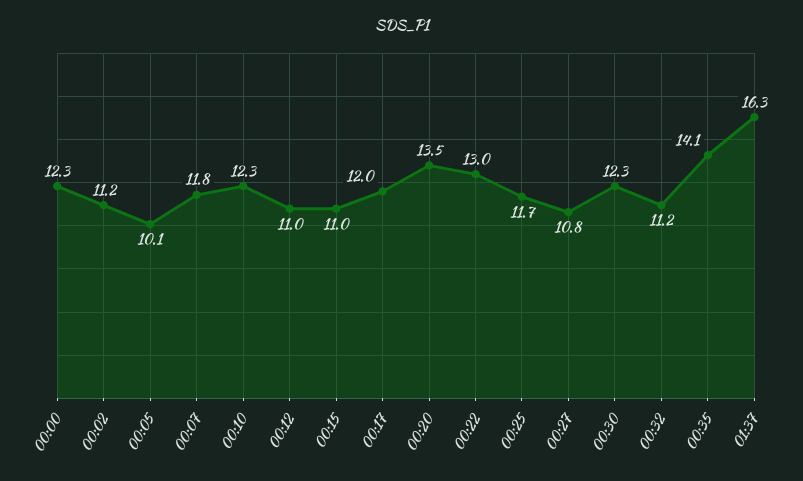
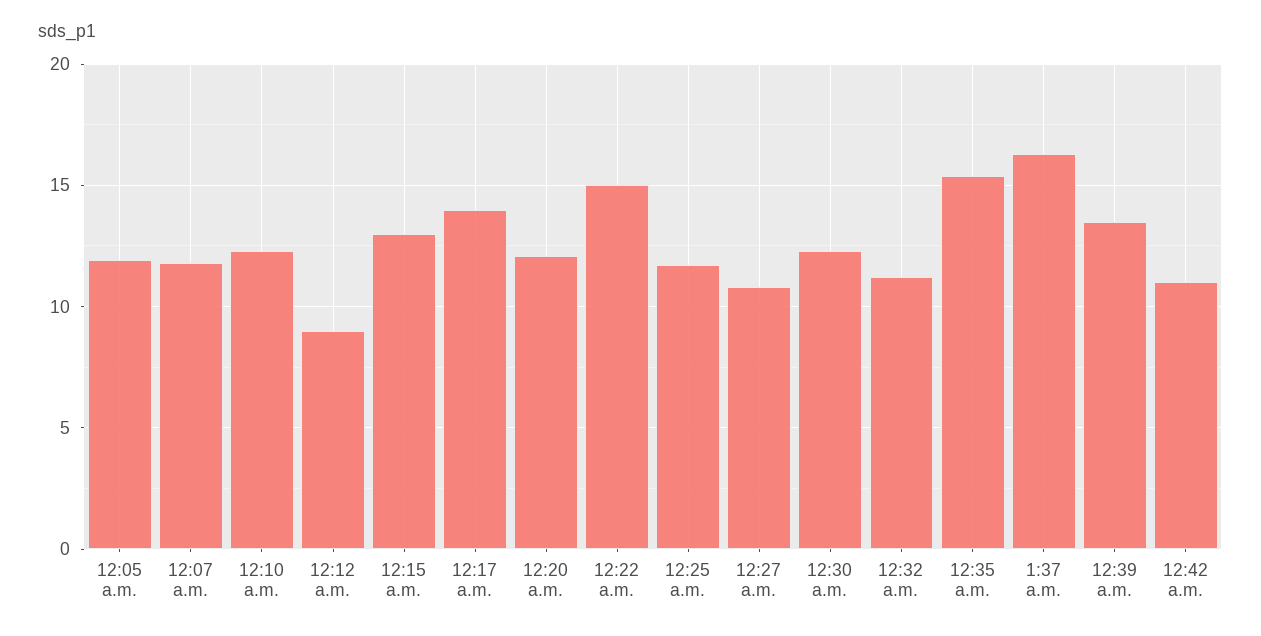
00:00: 12.3 -> none
00:02: 11.2 -> none
00:05: 10.1 -> 12
00:12: 11 -> 9
00:15: 11 -> 13
00:17: 12 -> 14
00:20: 13.5 -> 12
00:22: 13 -> 15
00:35: 14.1 -> 15.5
12:39 a.m.: none -> 13.5
12:42 a.m.: none -> 11

